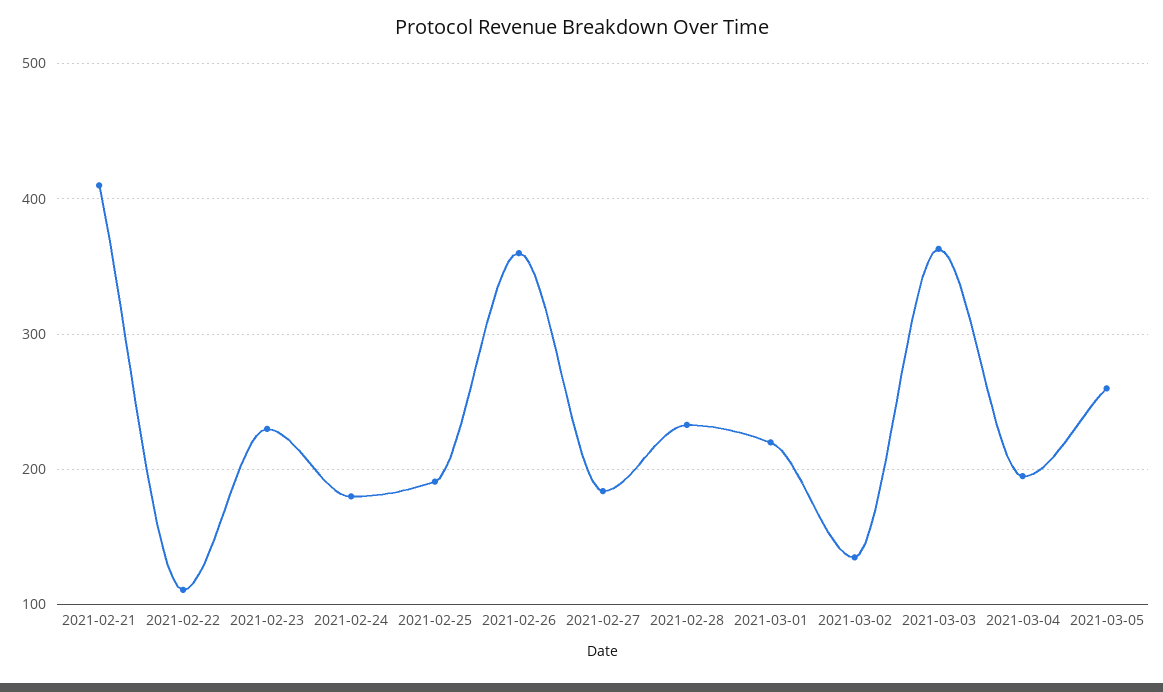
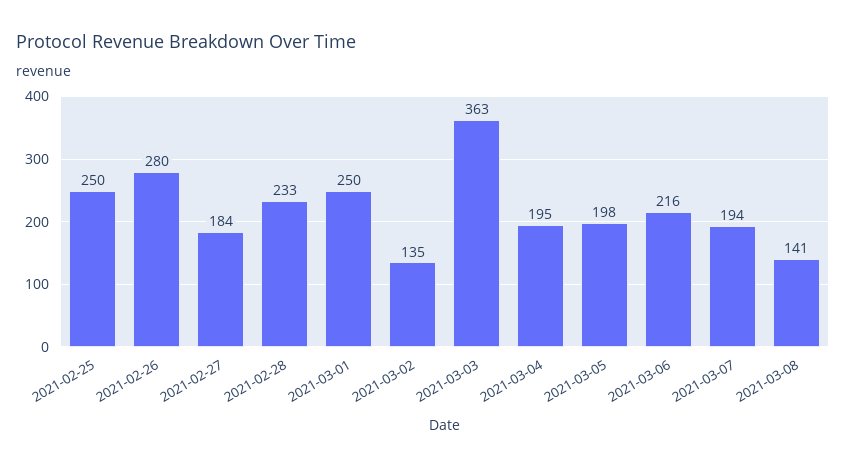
2021-02-21: 410 -> none
2021-02-22: 110 -> none
2021-02-23: 230 -> none
2021-02-24: 180 -> none
2021-02-25: 190 -> 250
2021-02-26: 360 -> 280
2021-03-01: 220 -> 250
2021-03-05: 260 -> 198
2021-03-06: none -> 216
2021-03-07: none -> 194
2021-03-08: none -> 141

